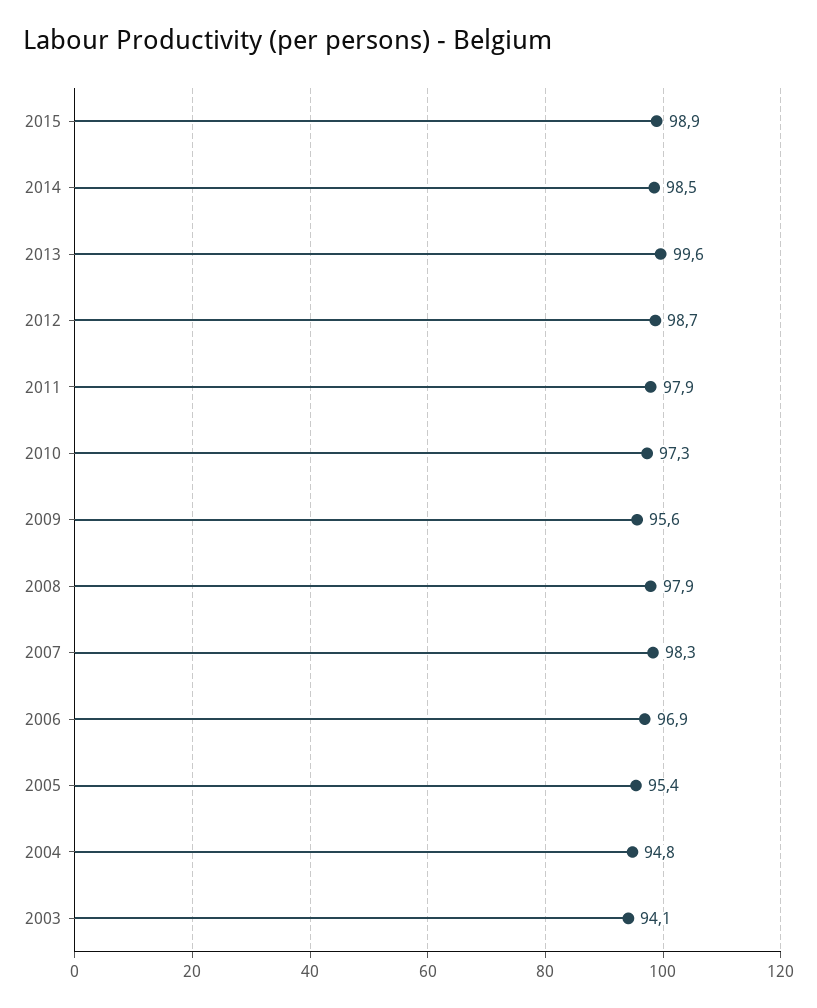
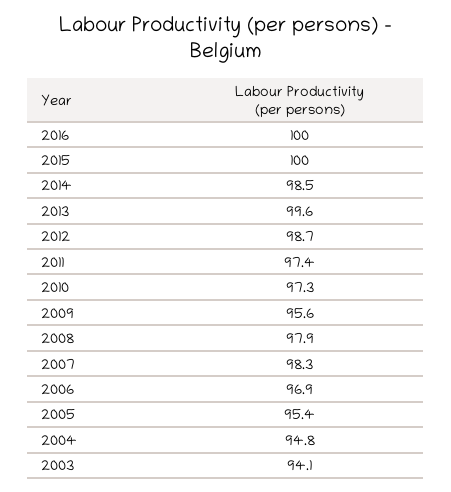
2015: 98.9 -> 100
2011: 97.9 -> 97.4
2016: none -> 100

